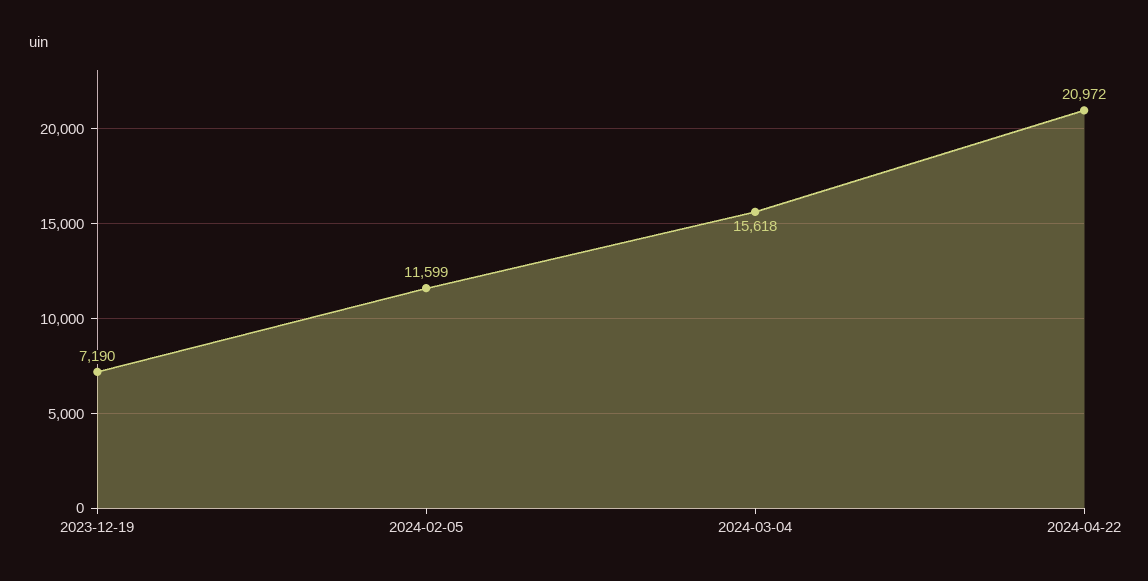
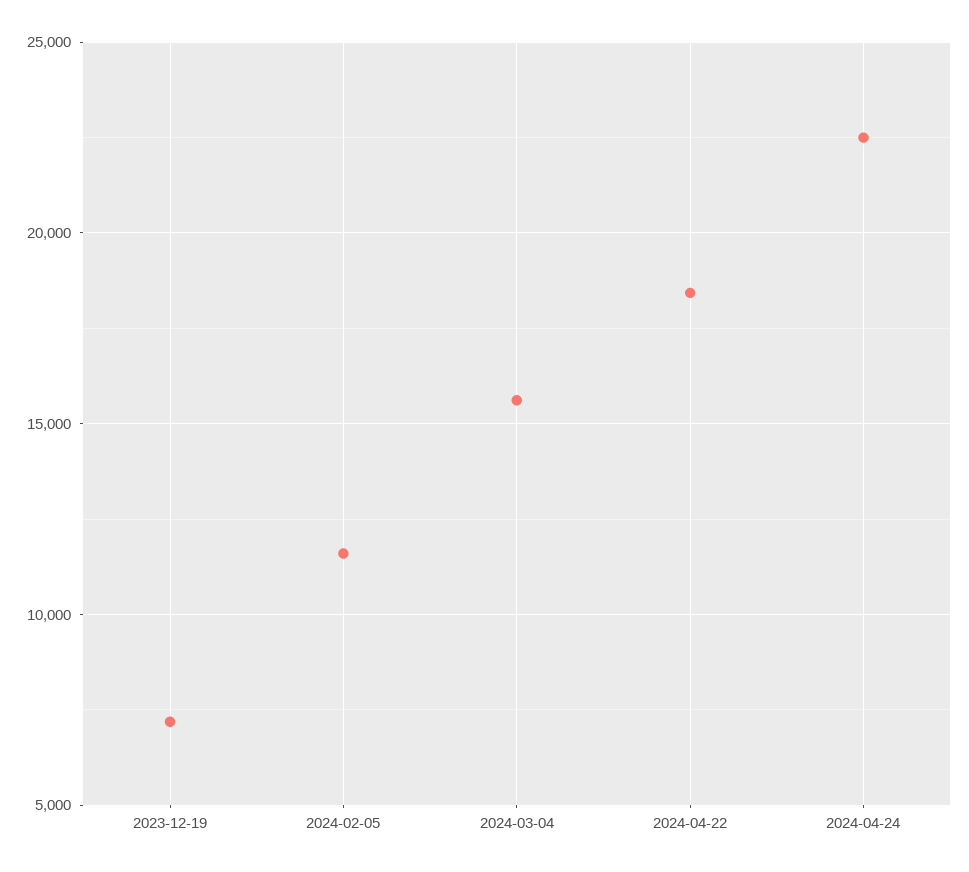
2024-04-22: 20972 -> 18500
2024-04-24: none -> 22500

